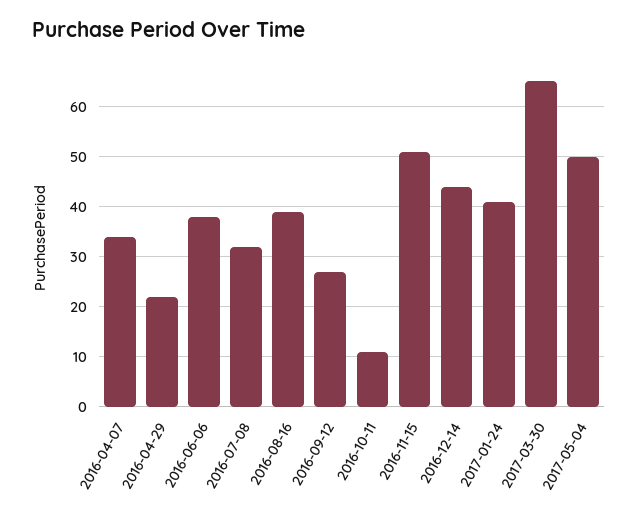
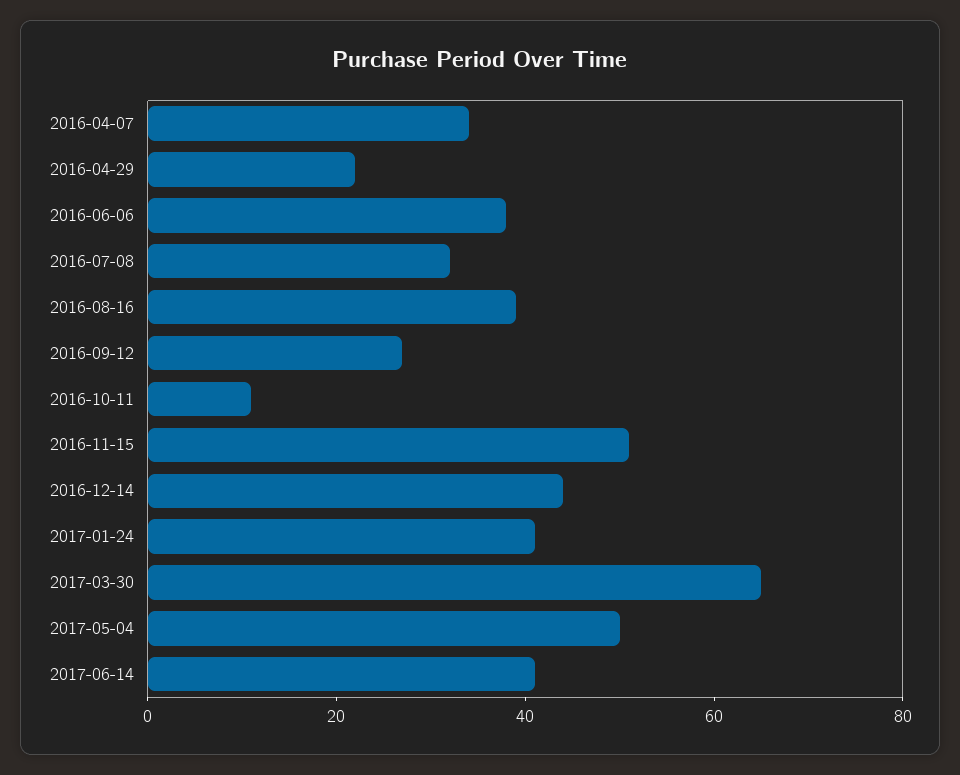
2017-06-14: none -> 40

